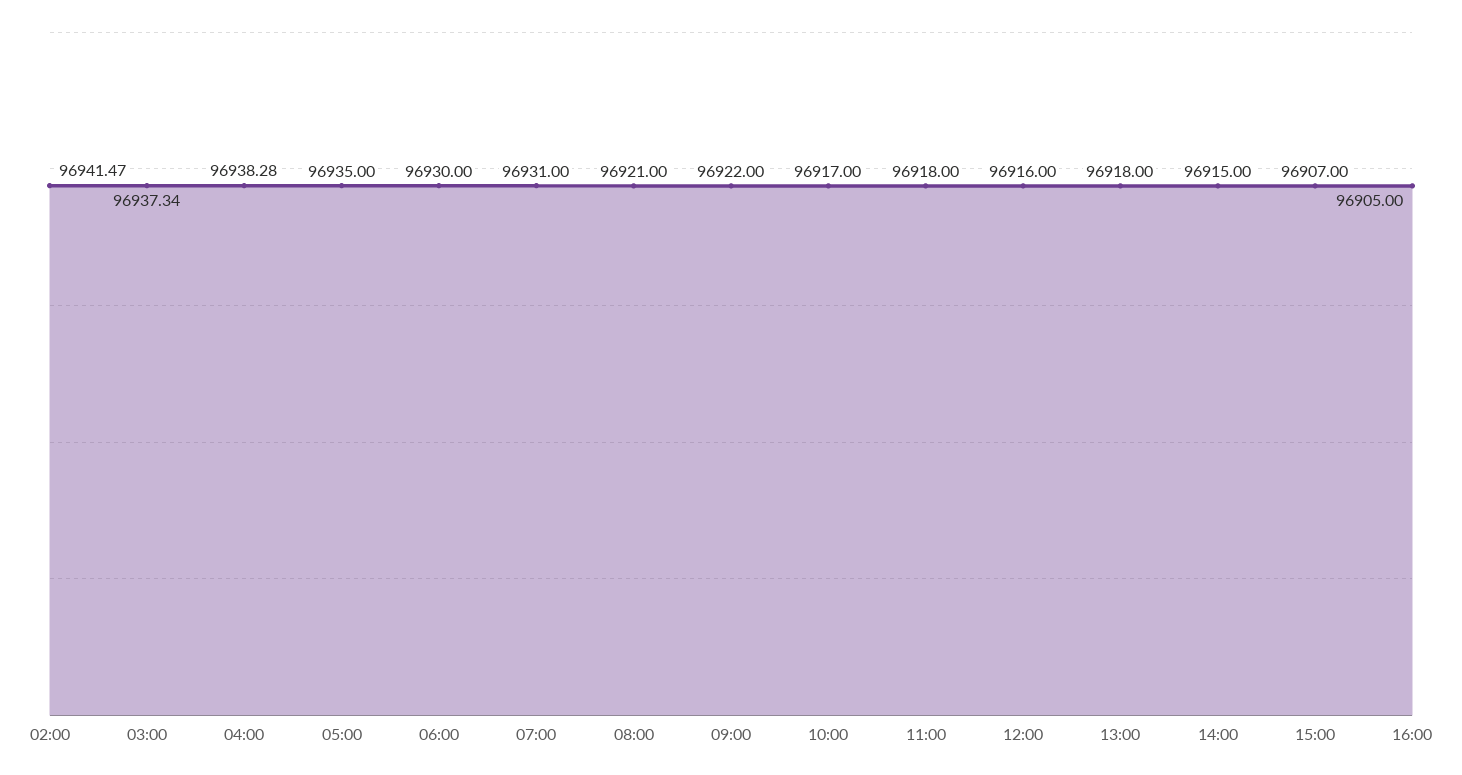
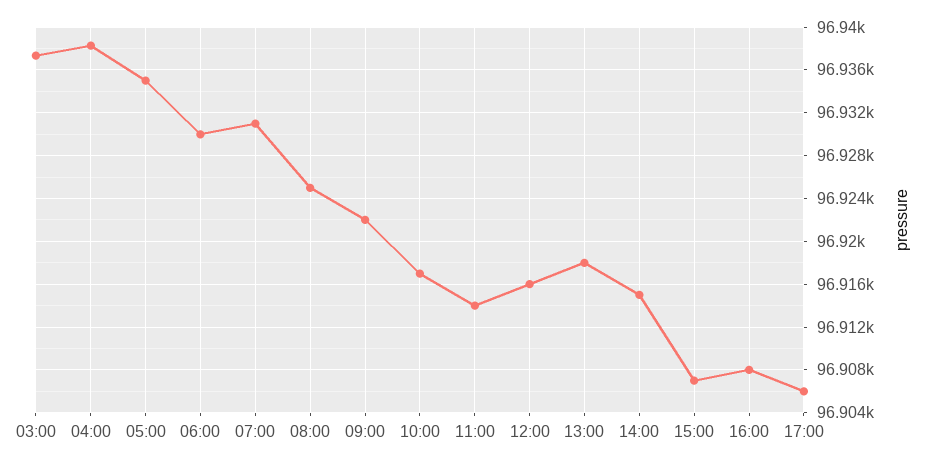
02:00: 96941.47 -> none
08:00: 96921 -> 96925
11:00: 96918 -> 96914
16:00: 96905 -> 96908
17:00: none -> 96906

